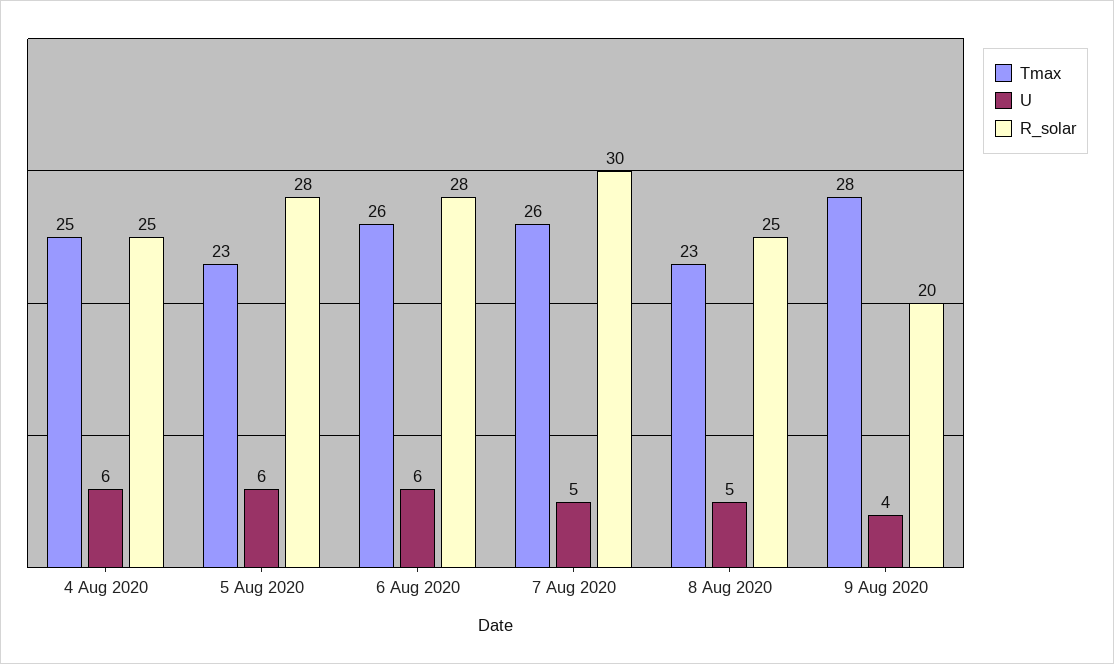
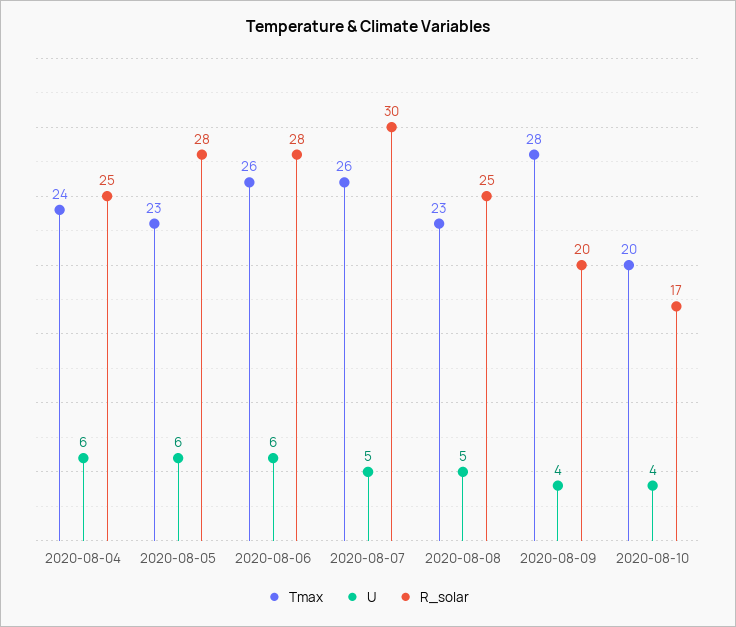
Tmax, 4 Aug 2020: 25 -> 24
Tmax, 2020-08-10: none -> 20
U, 2020-08-10: none -> 4
R_solar, 2020-08-10: none -> 17

